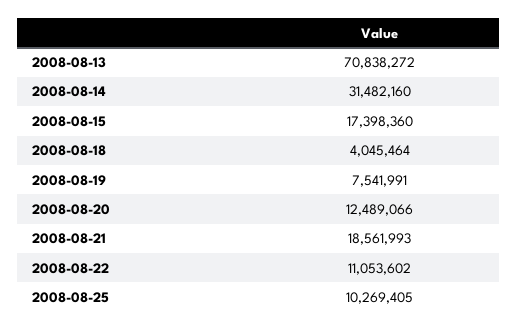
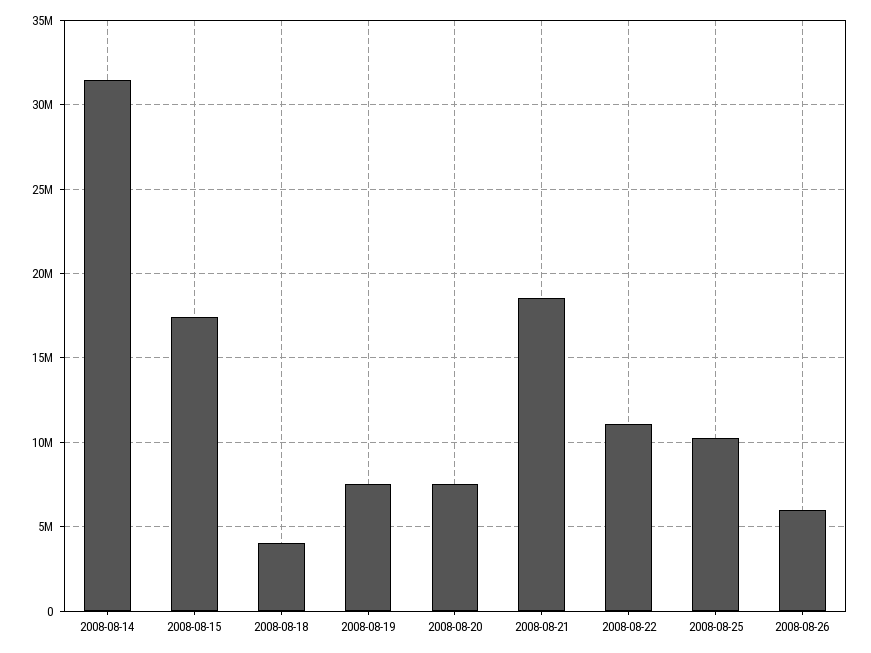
2008-08-13: 70838272 -> none
2008-08-20: 12489066 -> 7500000
2008-08-26: none -> 6000000

